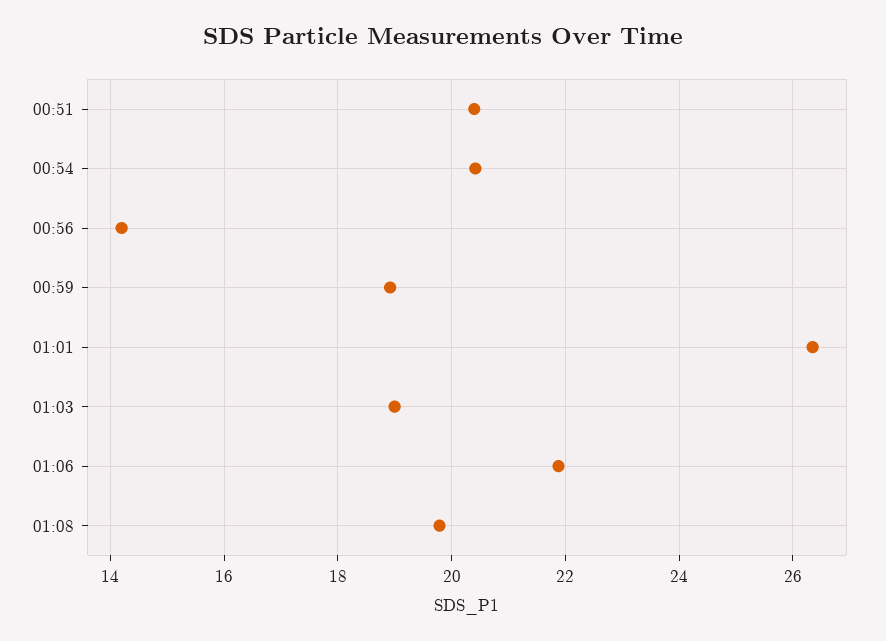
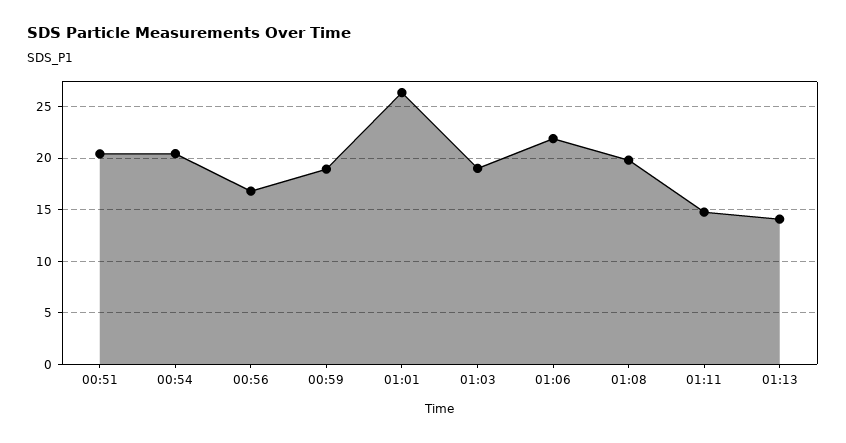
00:56: 14.2 -> 17
01:11: none -> 15
01:13: none -> 14

